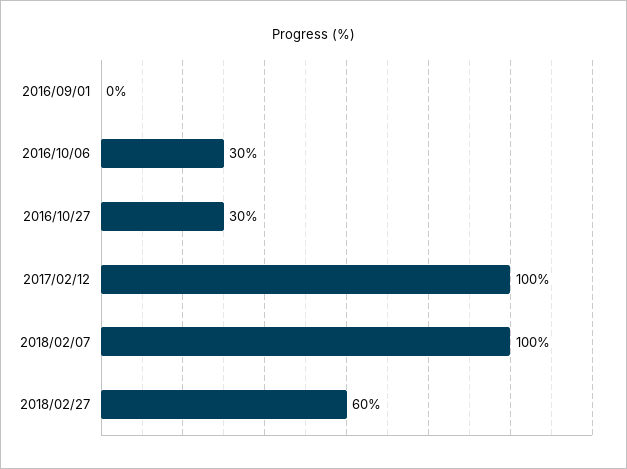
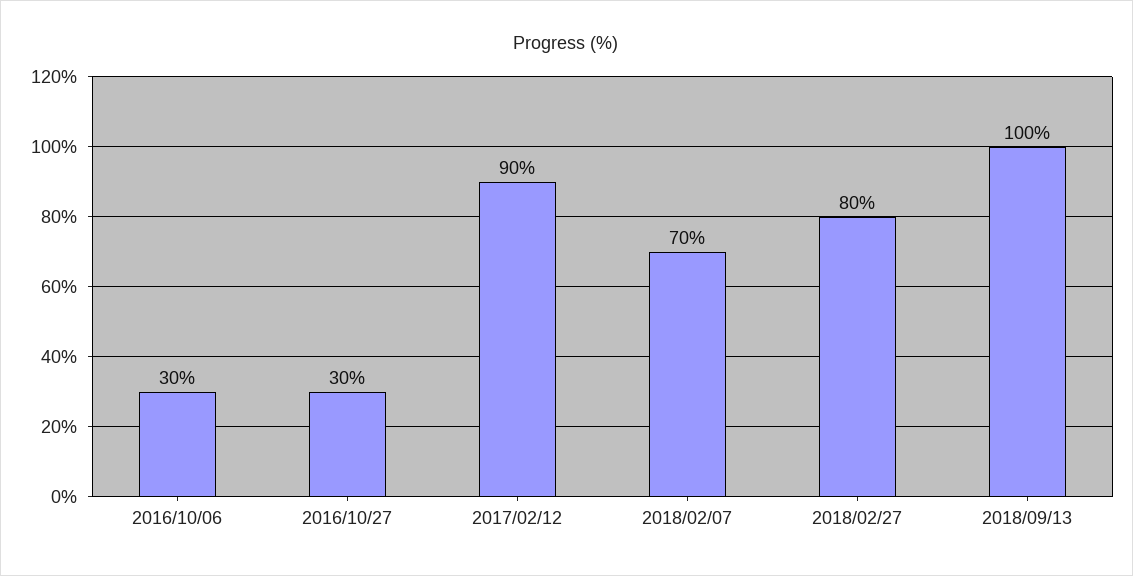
2016/09/01: 0 -> none
2017/02/12: 100 -> 90
2018/02/07: 100 -> 70
2018/02/27: 60 -> 80
2018/09/13: none -> 100

